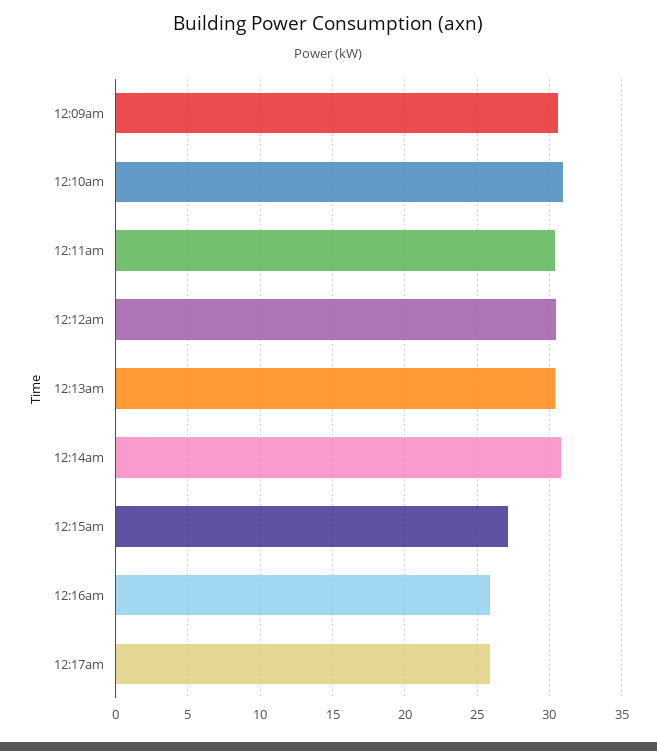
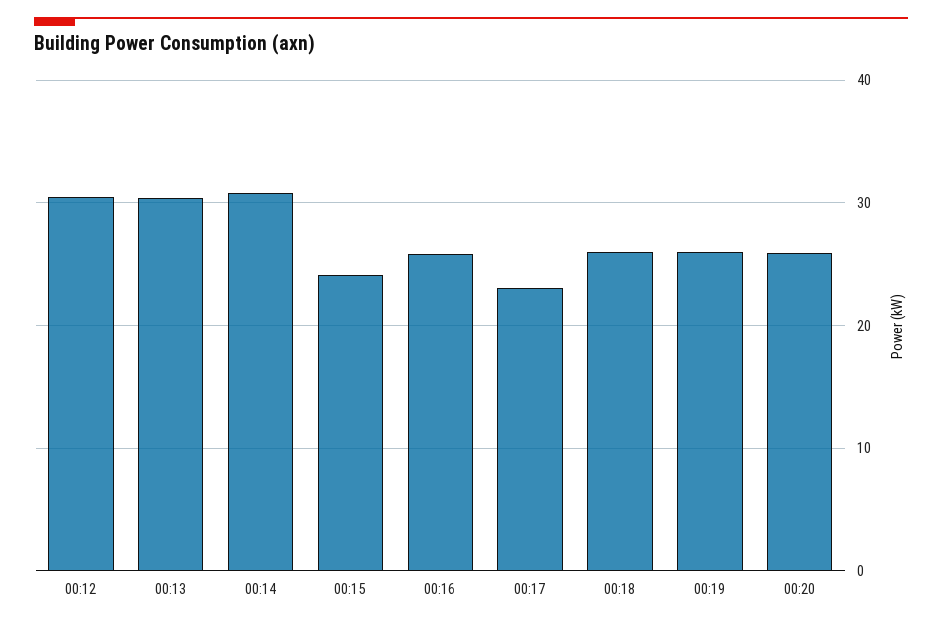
12:09am: 30.5 -> none
12:10am: 31 -> none
12:11am: 30.5 -> none
12:15am: 27 -> 24
12:17am: 26 -> 23
00:18: none -> 26
00:19: none -> 26
00:20: none -> 26

